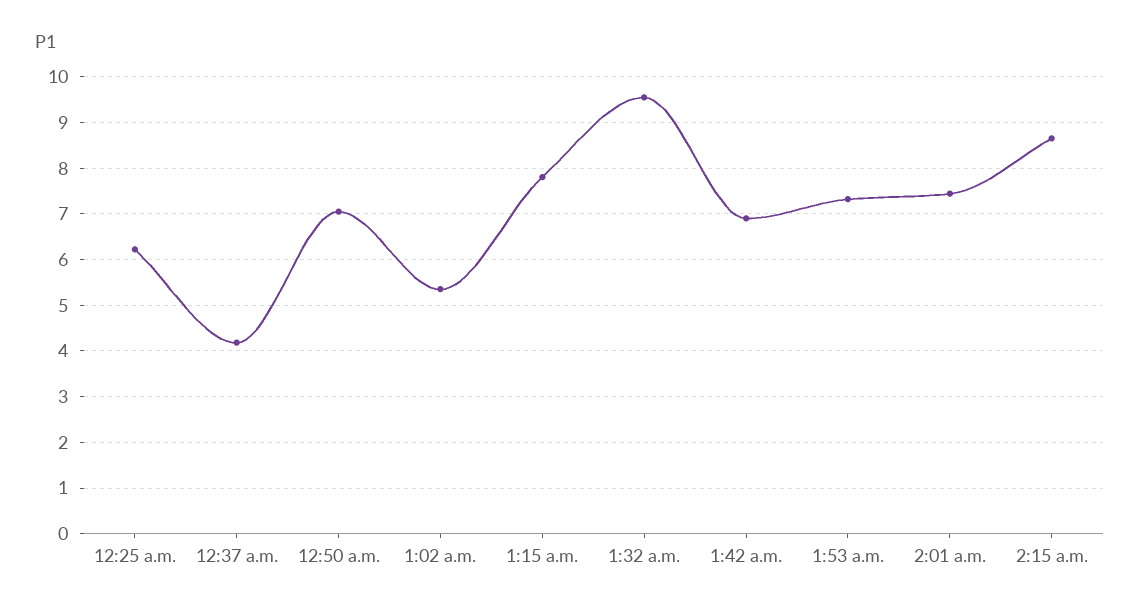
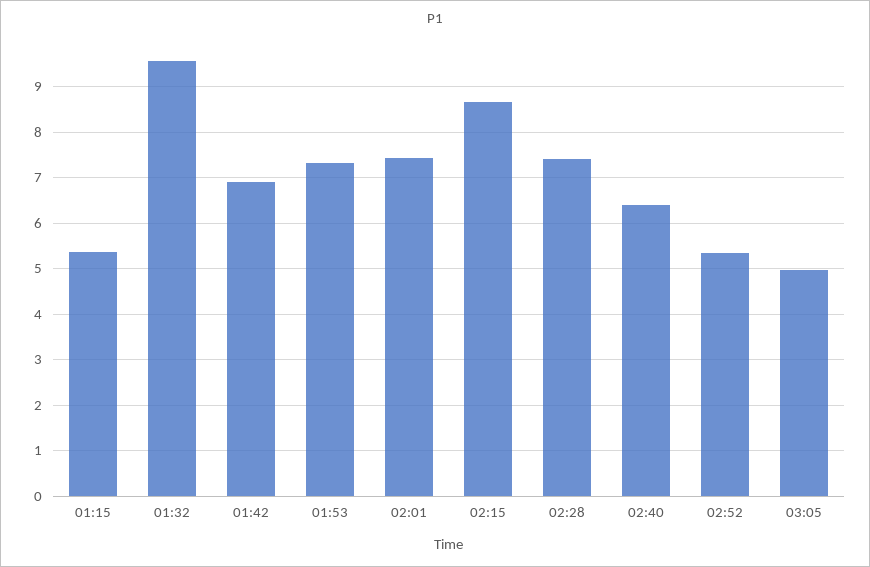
12:25 a.m.: 6.2 -> none
12:37 a.m.: 4.2 -> none
12:50 a.m.: 7 -> none
1:02 a.m.: 5.4 -> none
1:15 a.m.: 7.8 -> 5.4
02:28: none -> 7.4
02:40: none -> 6.4
02:52: none -> 5.4
03:05: none -> 5

